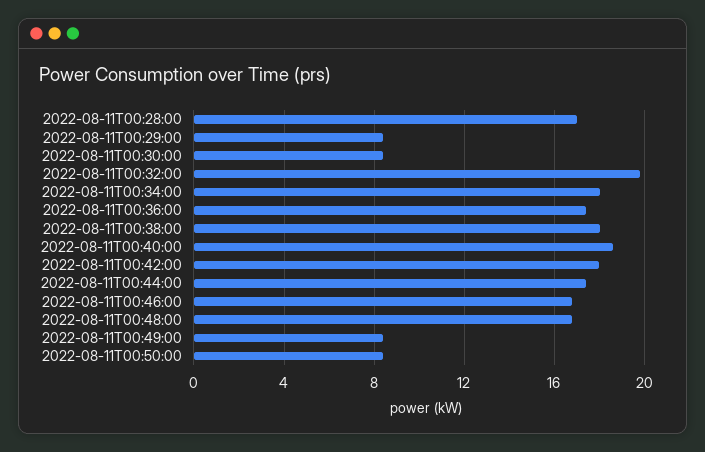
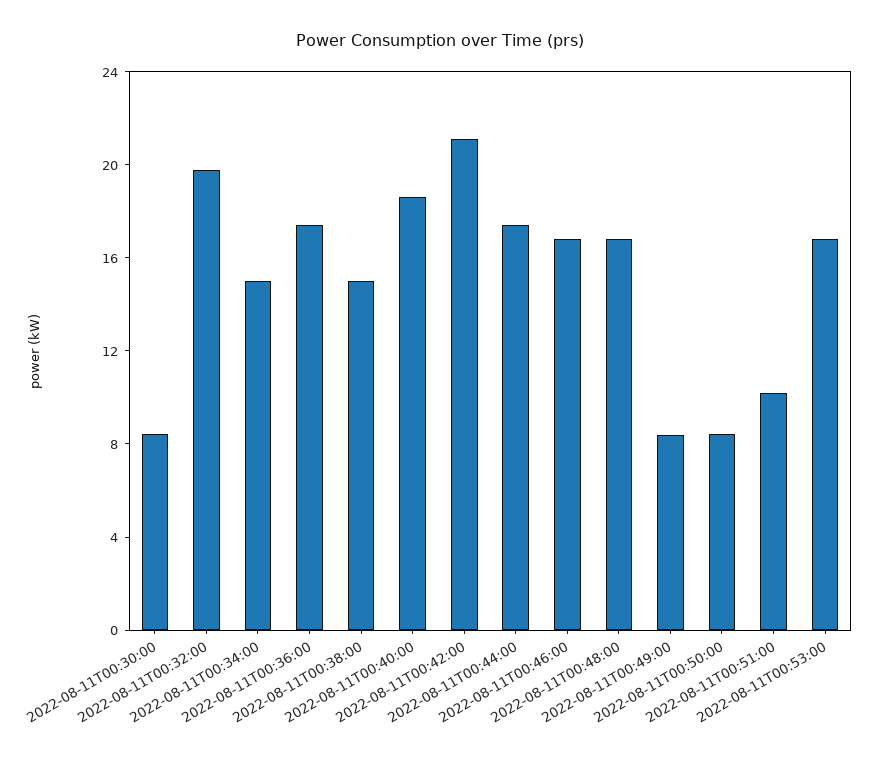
2022-08-11T00:28:00: 17 -> none
2022-08-11T00:29:00: 8.5 -> none
2022-08-11T00:34:00: 18 -> 15
2022-08-11T00:38:00: 18 -> 15
2022-08-11T00:42:00: 18 -> 21
2022-08-11T00:51:00: none -> 10
2022-08-11T00:53:00: none -> 17

